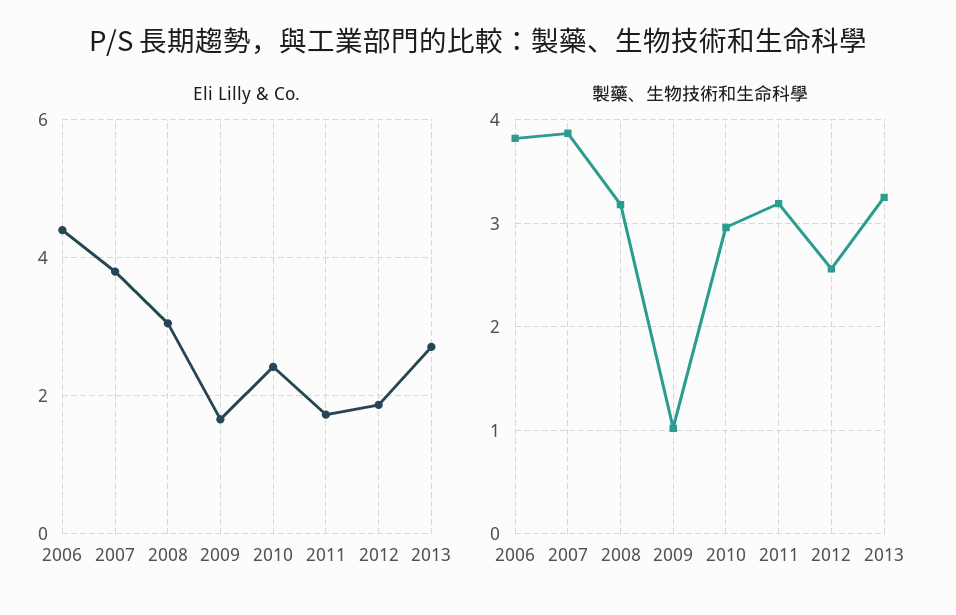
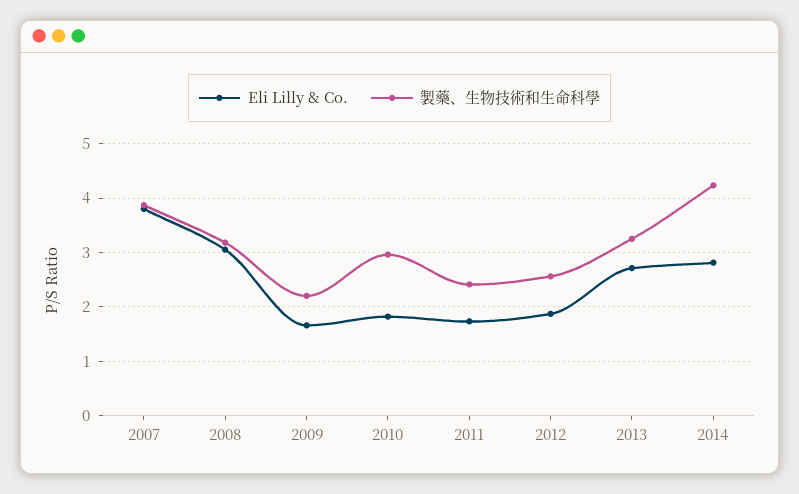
Eli Lilly & Co., 2006: 4.4 -> none
Eli Lilly & Co., 2010: 2.4 -> 1.8
製藥、生物技術和生命科學, 2006: 3.8 -> none
製藥、生物技術和生命科學, 2009: 1 -> 2.2
製藥、生物技術和生命科學, 2011: 3.2 -> 2.4
Eli Lilly & Co., 2014: none -> 2.8
製藥、生物技術和生命科學, 2014: none -> 4.2

